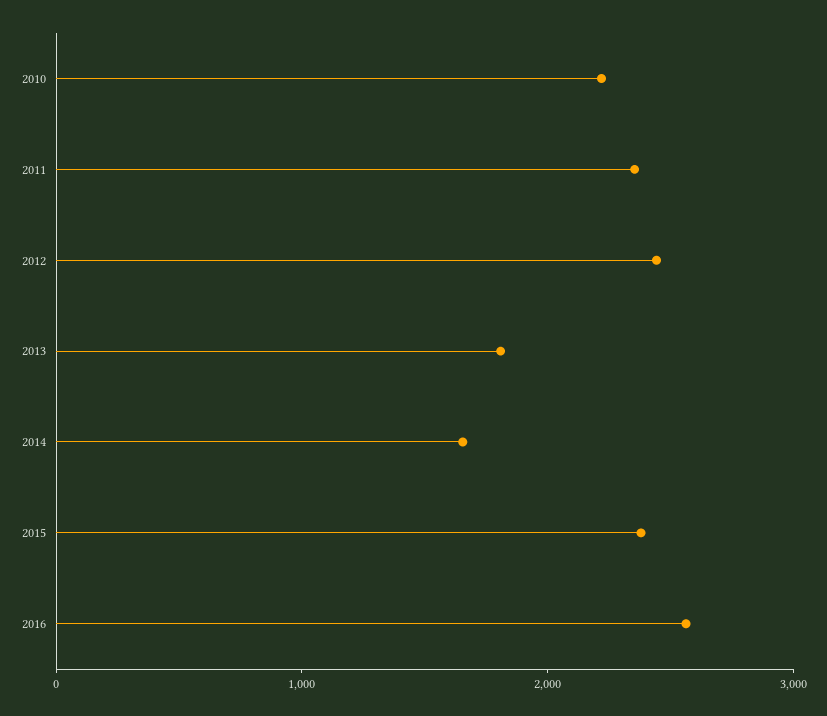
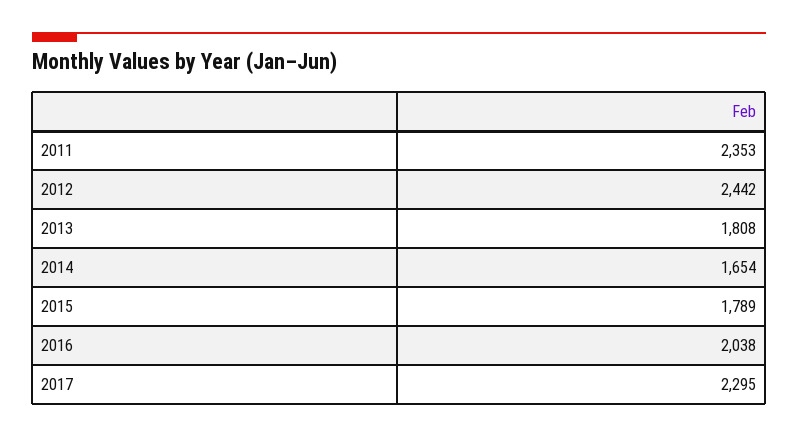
2010: 2200 -> none
2015: 2400 -> 1789
2016: 2600 -> 2038
2017: none -> 2295

